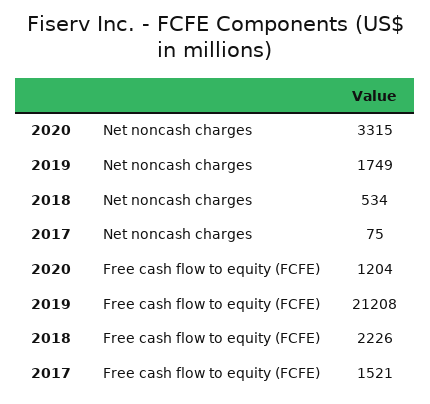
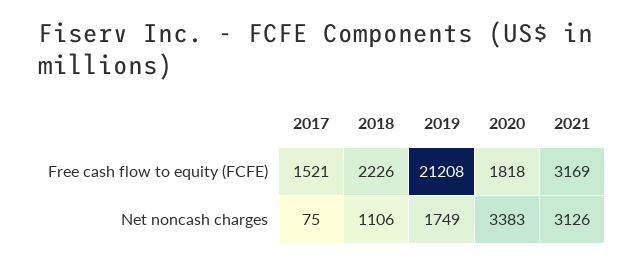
2020, Net noncash charges: 3315 -> 3383
2018, Net noncash charges: 534 -> 1106
2020, Free cash flow to equity (FCFE): 1204 -> 1818
2021, Free cash flow to equity (FCFE): none -> 3169
2021, Net noncash charges: none -> 3126

